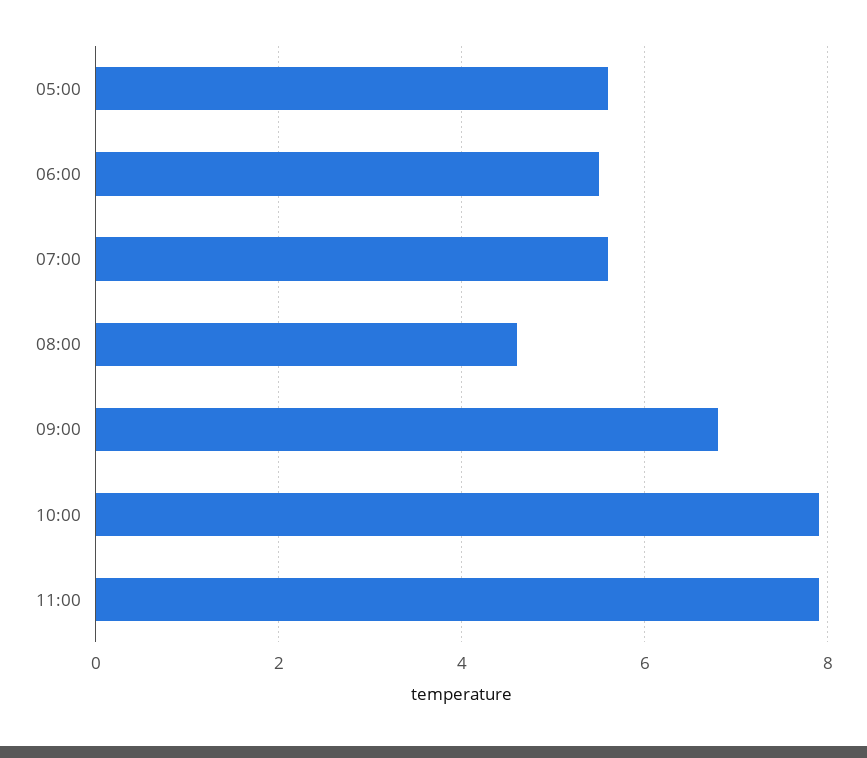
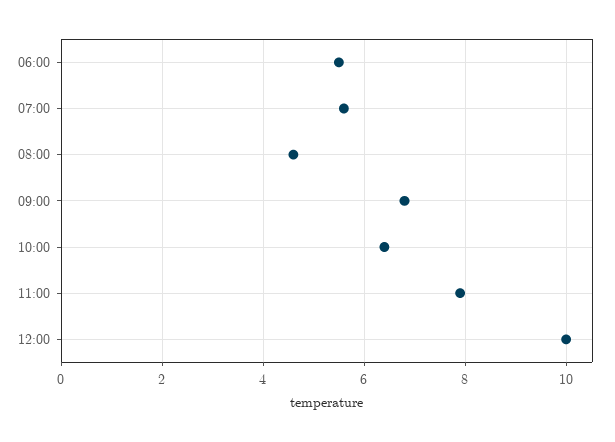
05:00: 5.5 -> none
10:00: 8 -> 6.5
12:00: none -> 10

